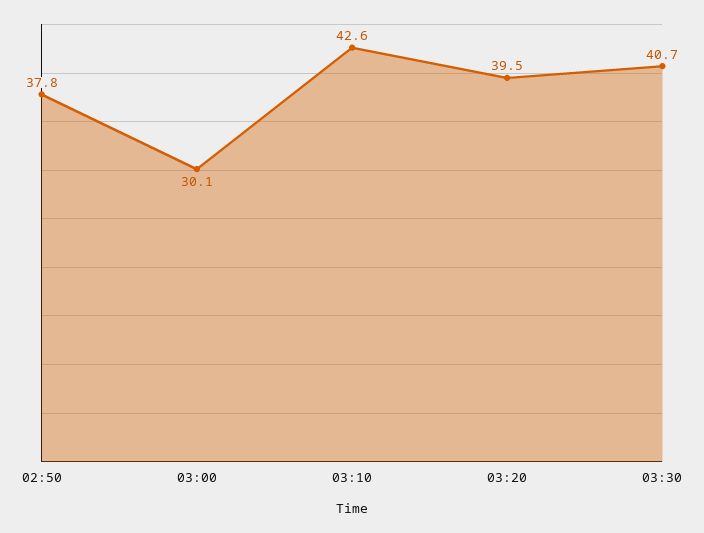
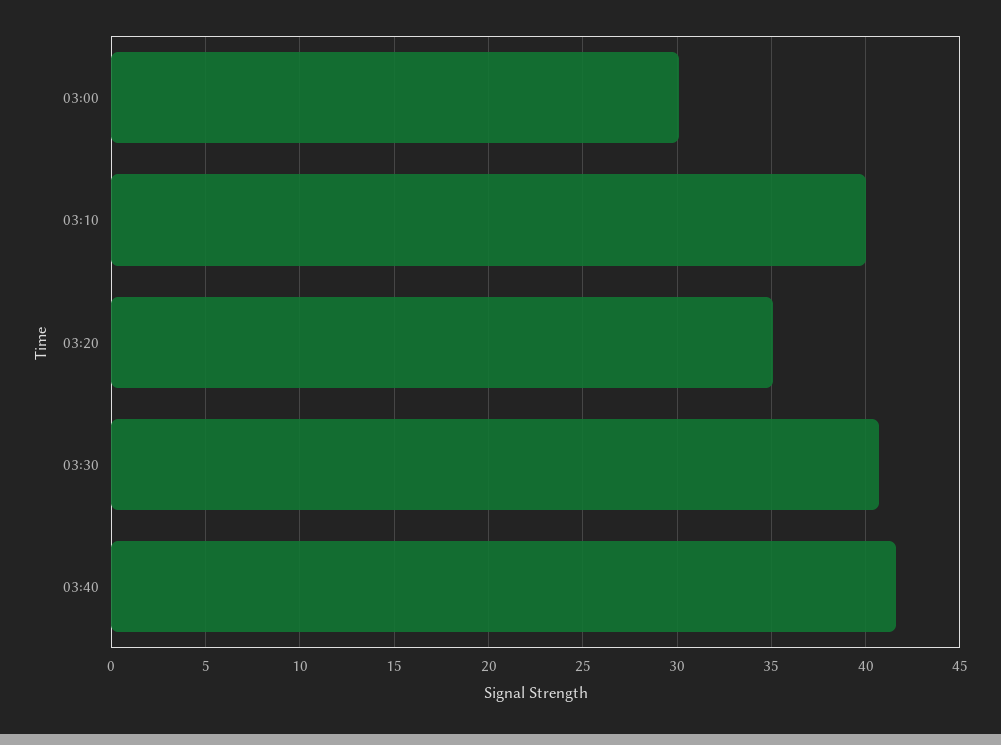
02:50: 37.8 -> none
03:10: 42.6 -> 40
03:20: 39.5 -> 35
03:40: none -> 41.5

